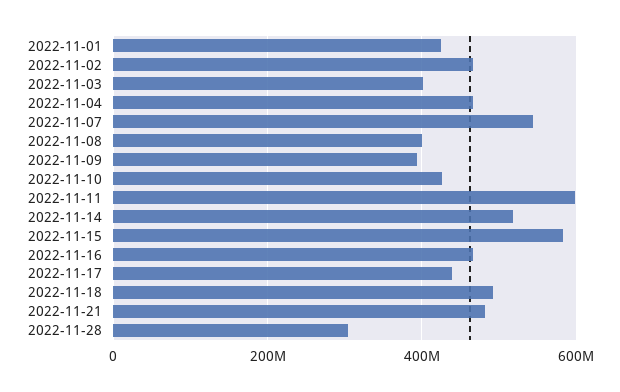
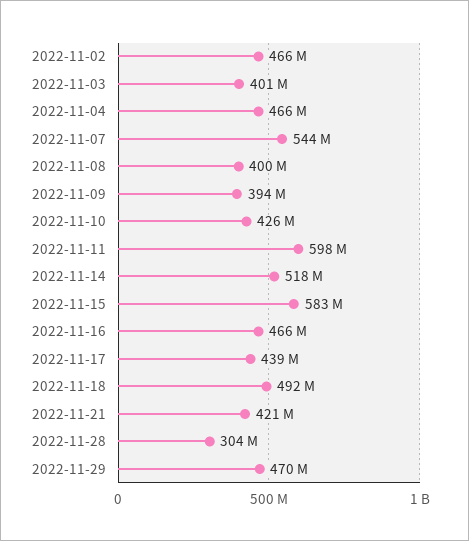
2022-11-01: 420000000 -> none
2022-11-21: 480000000 -> 421000000
2022-11-29: none -> 470000000

